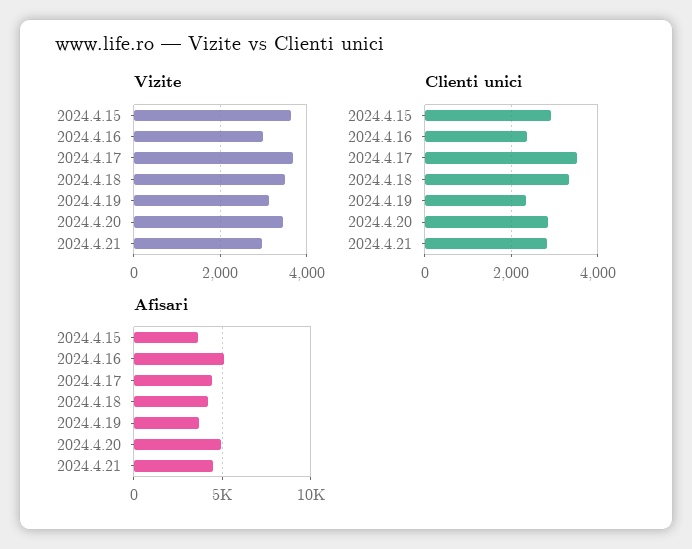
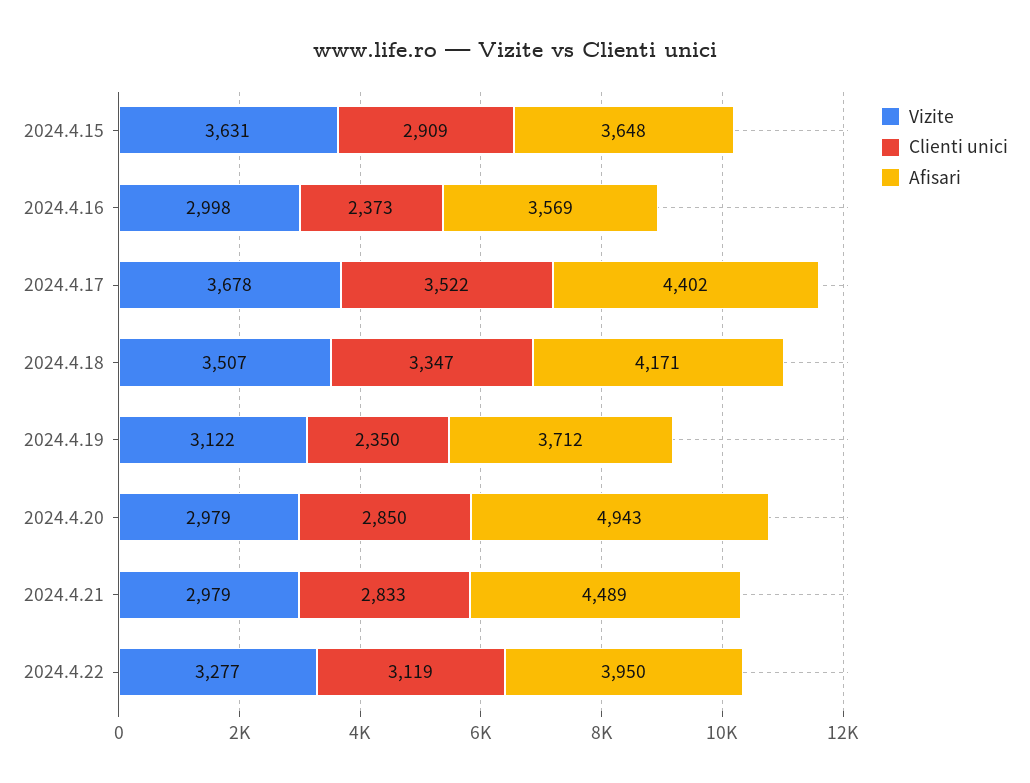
Vizite, 2024.4.20: 3400 -> 2979
Afisari, 2024.4.16: 5000 -> 3569
Vizite, 2024.4.22: none -> 3277
Clienti unici, 2024.4.22: none -> 3119
Afisari, 2024.4.22: none -> 3950

